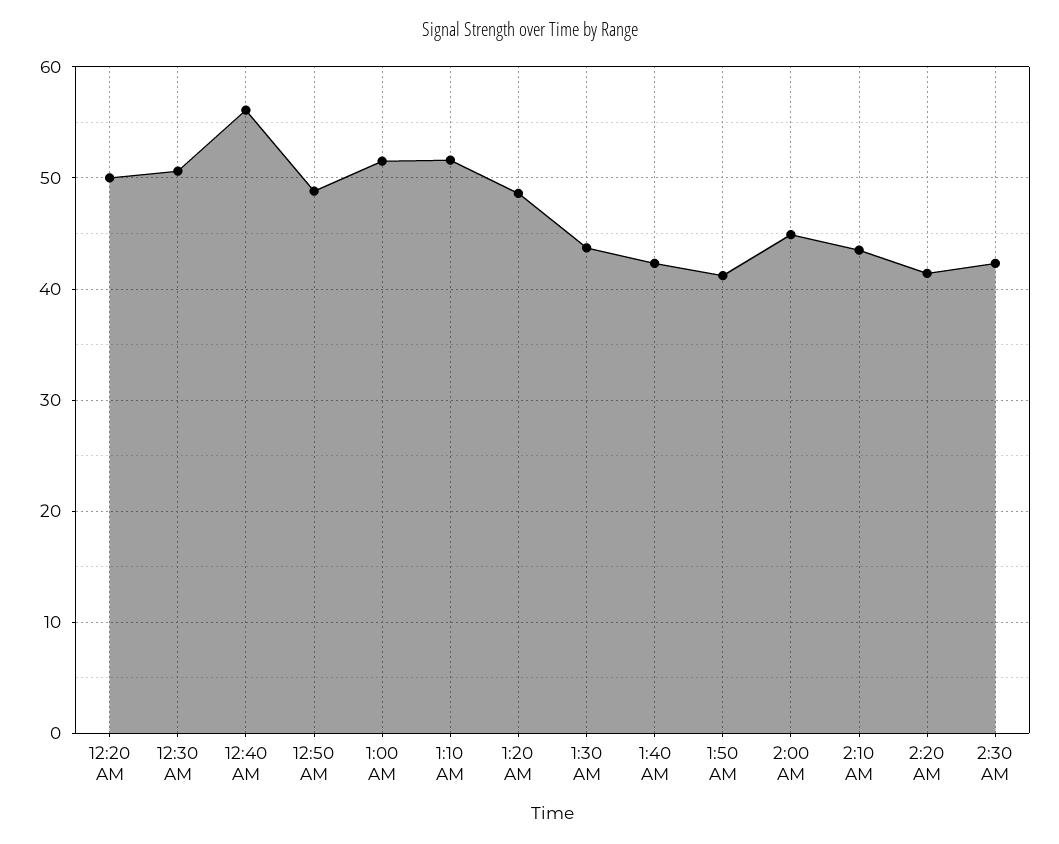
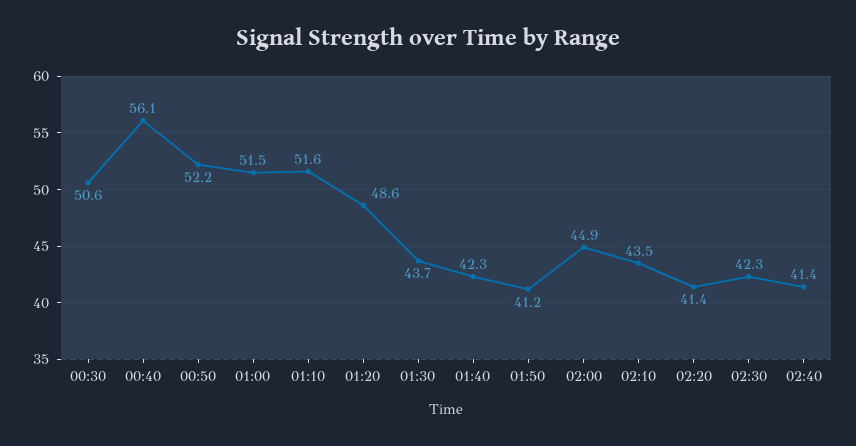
12:20 AM: 50 -> none
12:50 AM: 49 -> 52.2
02:40: none -> 41.4

